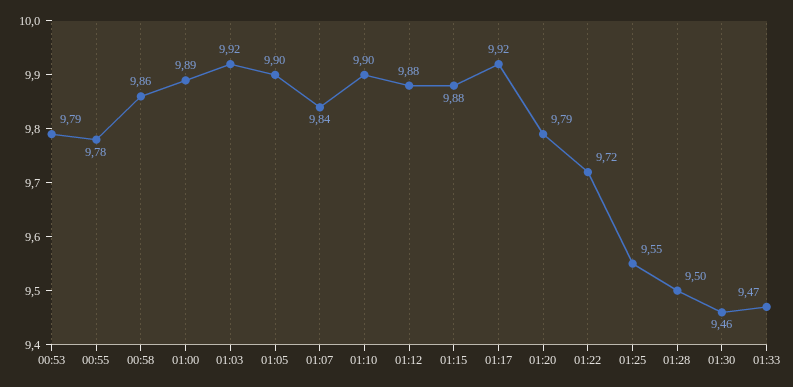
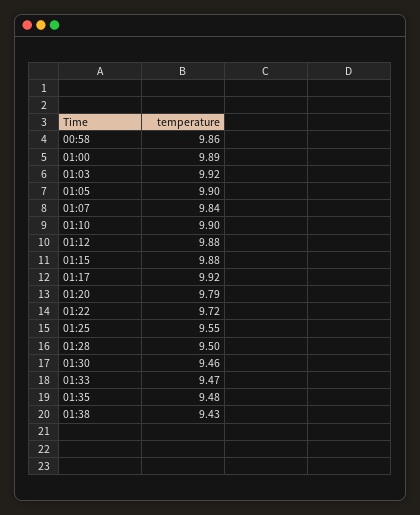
00:53: 9.79 -> none
00:55: 9.78 -> none
01:35: none -> 9.48
01:38: none -> 9.43

